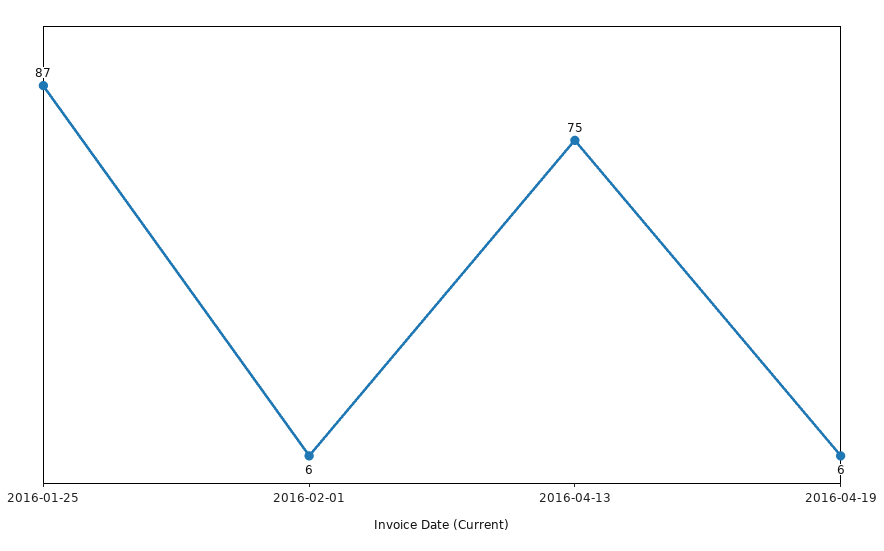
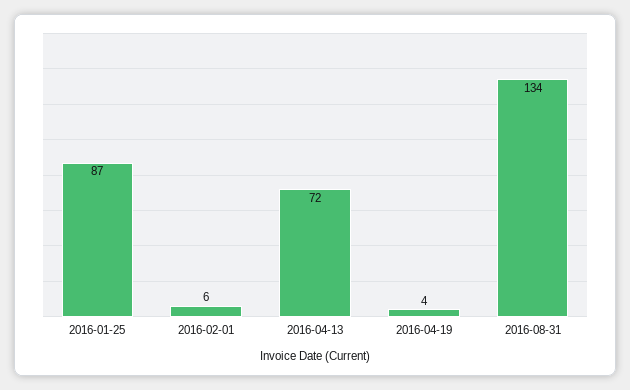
2016-04-13: 75 -> 72
2016-04-19: 6 -> 4
2016-08-31: none -> 134

